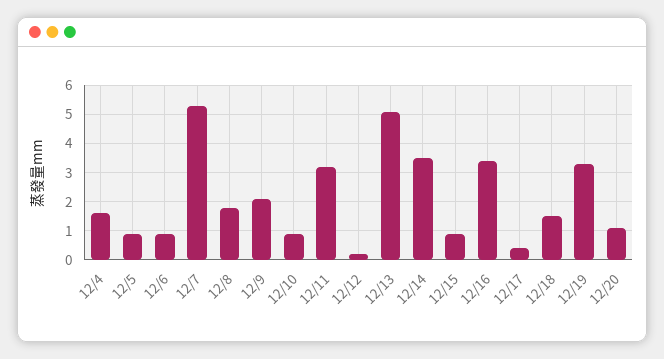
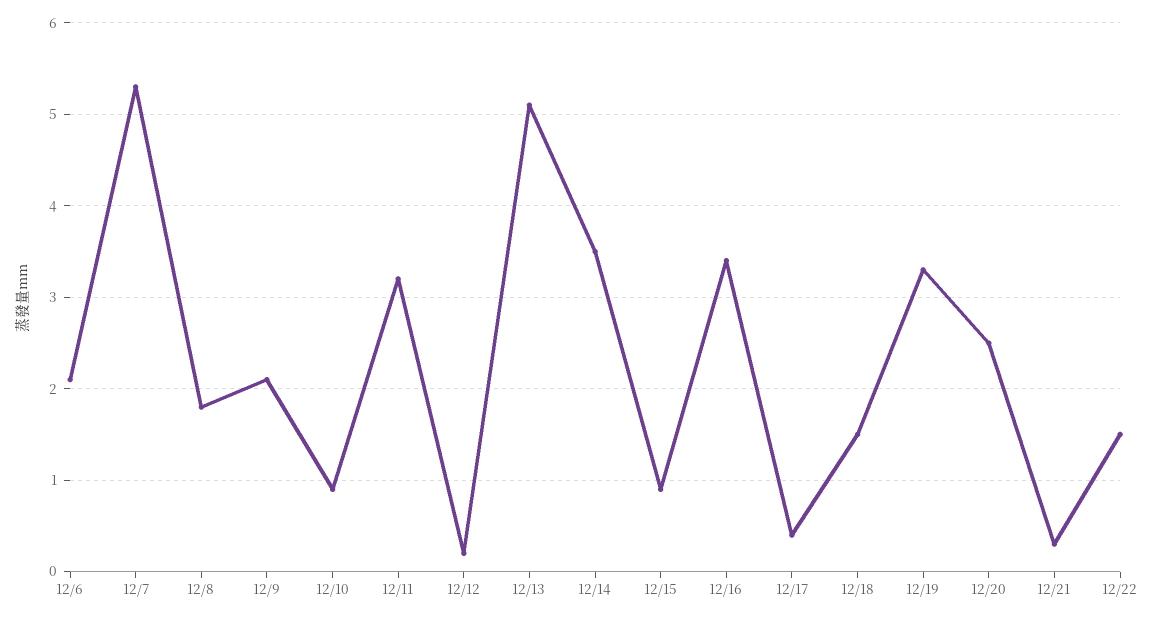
12/4: 1.5 -> none
12/5: 1 -> none
12/6: 1 -> 2.1
12/20: 1 -> 2.5
12/21: none -> 0.3
12/22: none -> 1.5

